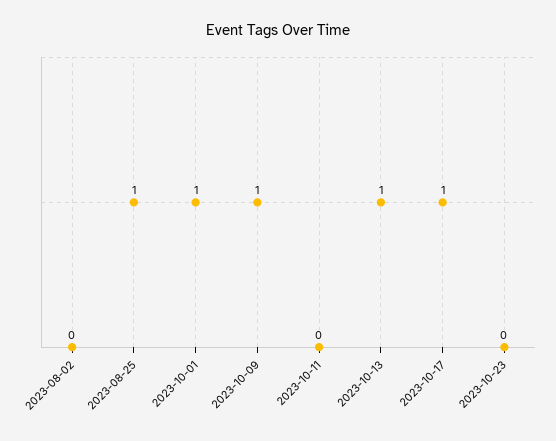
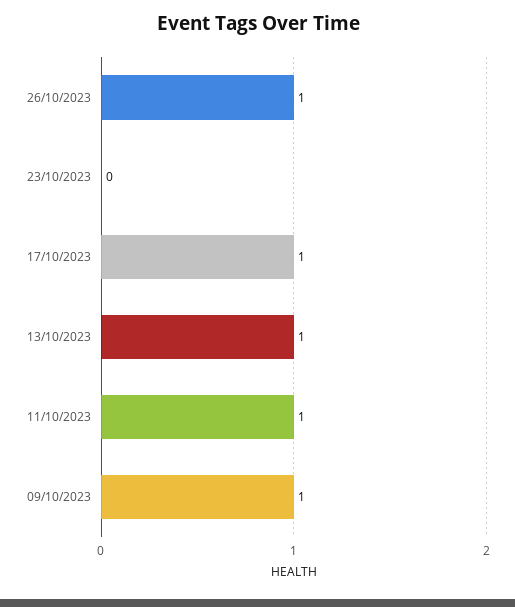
2023-08-02: 0 -> none
2023-08-25: 1 -> none
2023-10-01: 1 -> none
2023-10-11: 0 -> 1
26/10/2023: none -> 1

